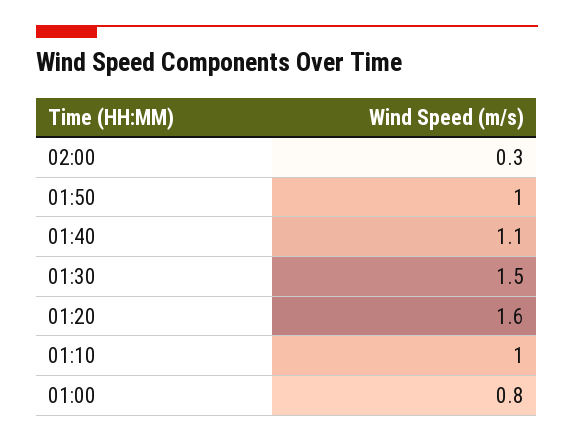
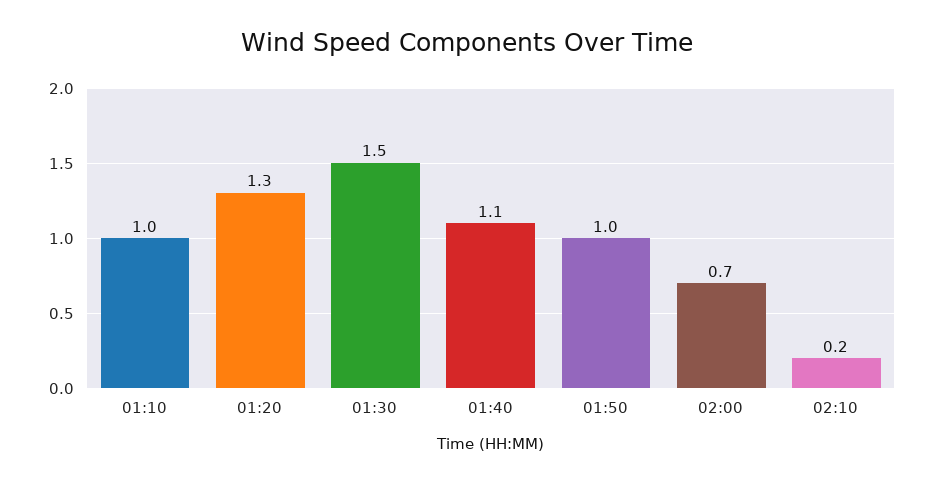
02:00: 0.3 -> 0.7
01:20: 1.6 -> 1.3
01:00: 0.8 -> none
02:10: none -> 0.2

